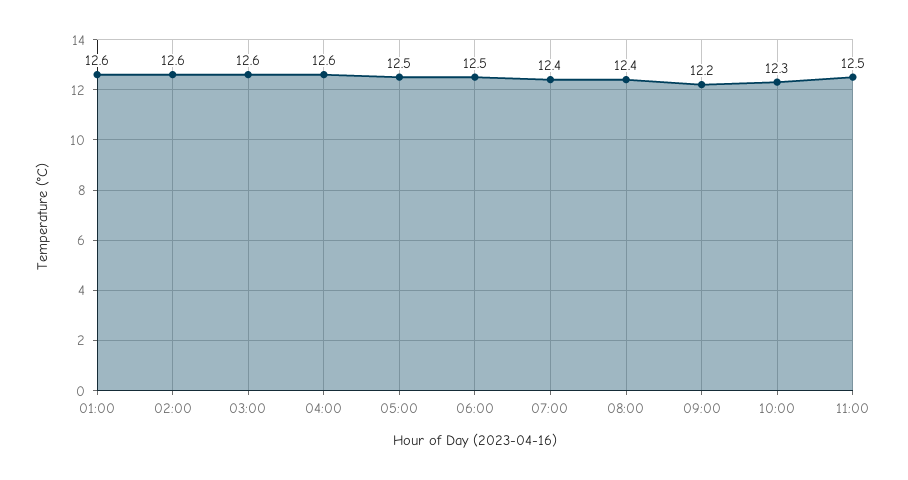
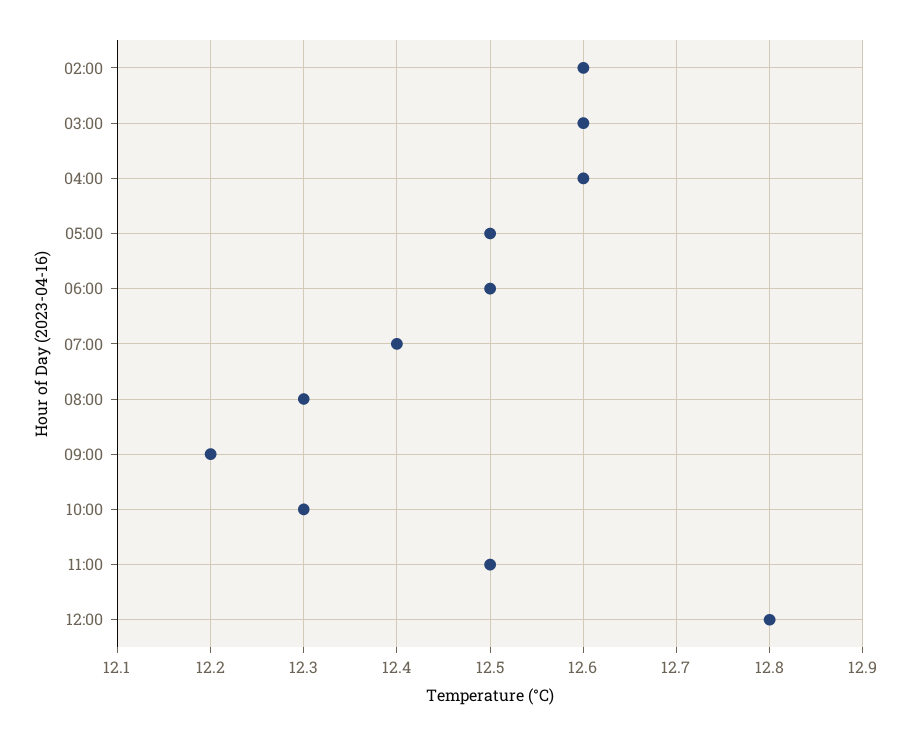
01:00: 12.6 -> none
08:00: 12.4 -> 12.3
12:00: none -> 12.8

